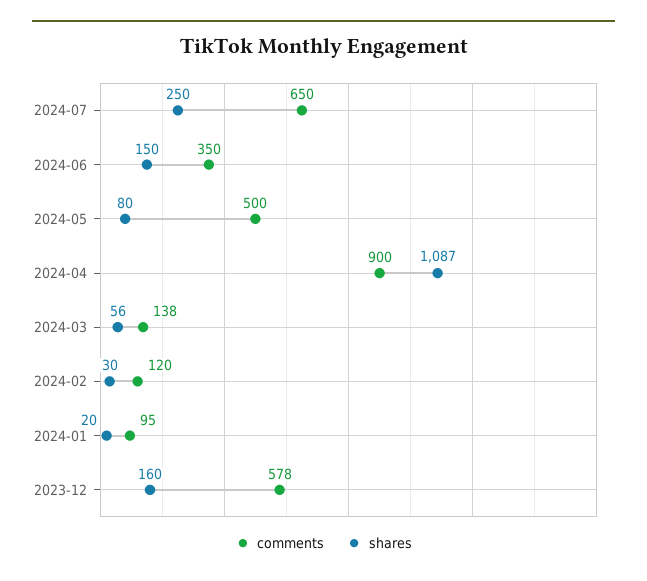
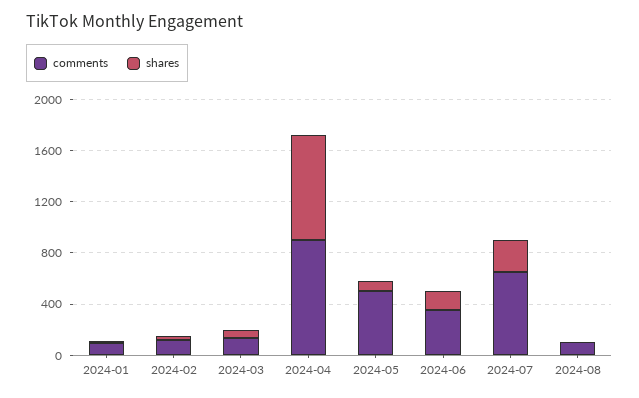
shares, 2024-04: 1087 -> 800
comments, 2023-12: 578 -> none
shares, 2023-12: 160 -> none
comments, 2024-08: none -> 100
shares, 2024-08: none -> 0

